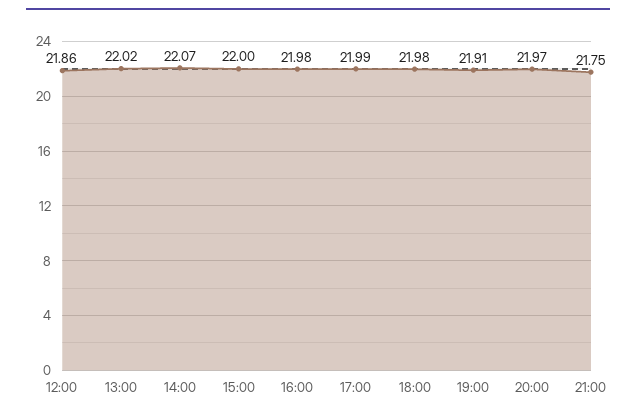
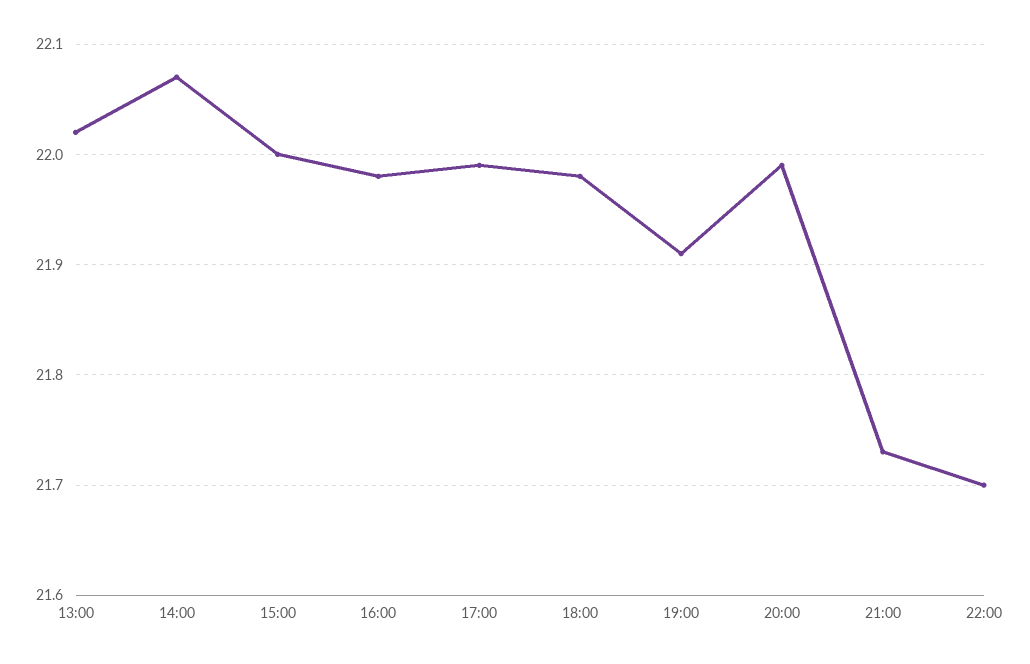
12:00: 21.86 -> none
20:00: 21.97 -> 21.99
21:00: 21.75 -> 21.73
22:00: none -> 21.7

